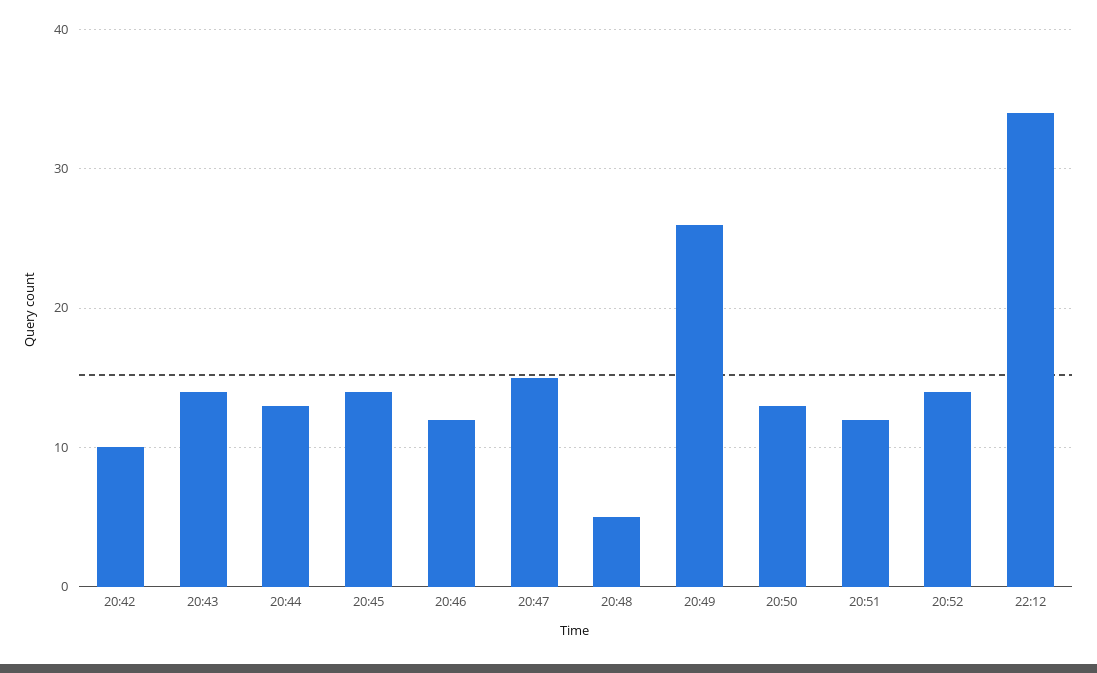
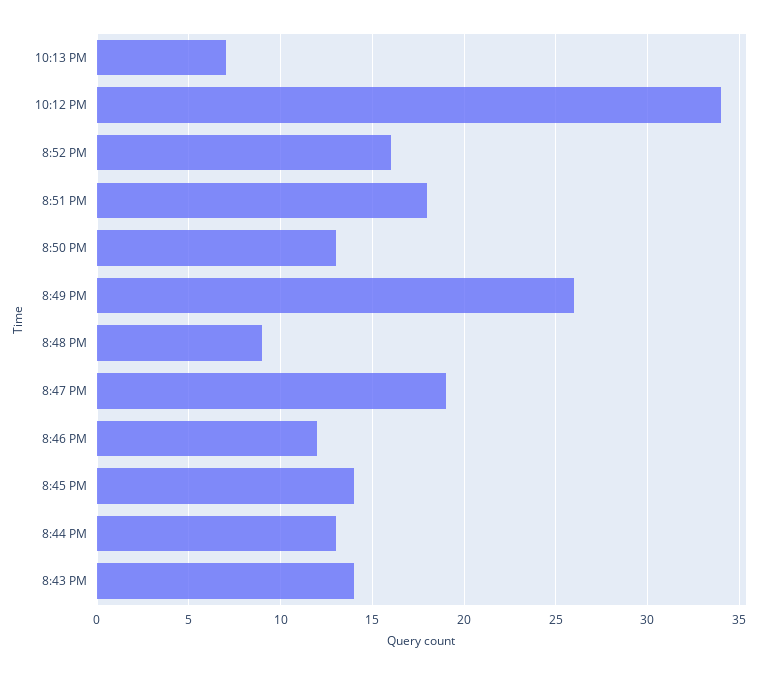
20:42: 10 -> none
20:47: 15 -> 19
20:48: 5 -> 9
20:51: 12 -> 18
20:52: 14 -> 16
10:13 PM: none -> 7

